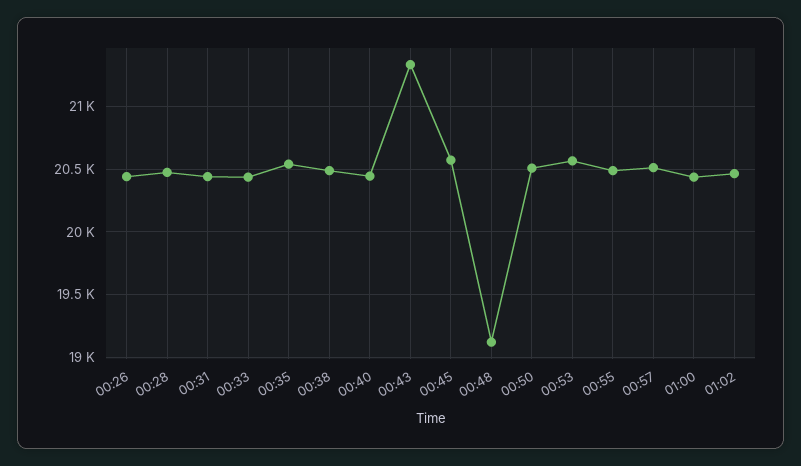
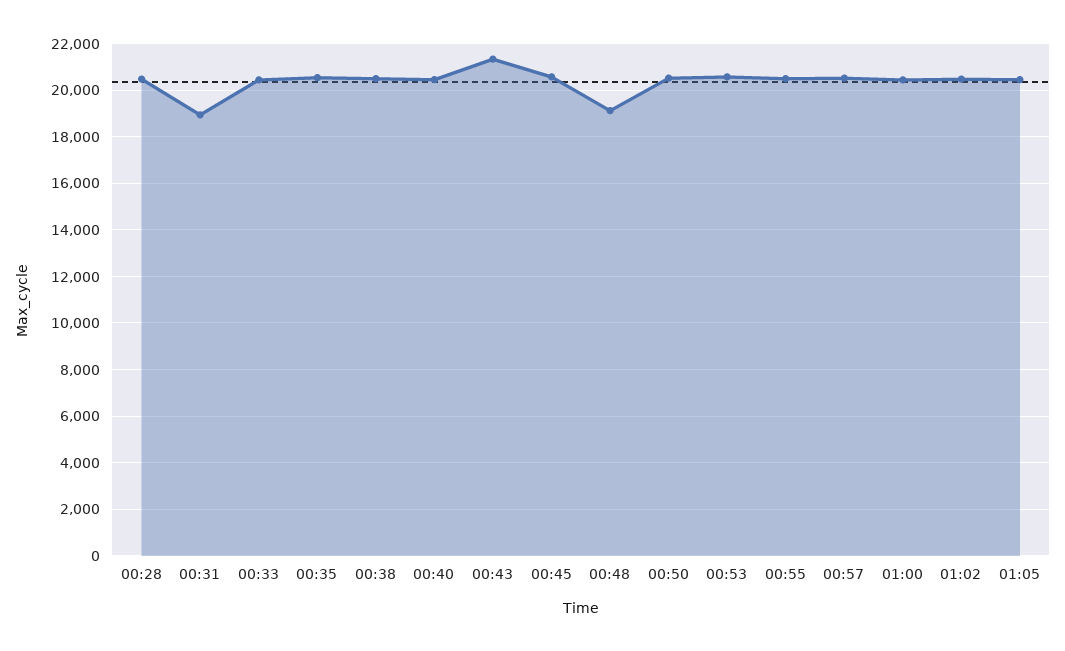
00:26: 20450 -> none
00:31: 20450 -> 19000
01:05: none -> 20500

